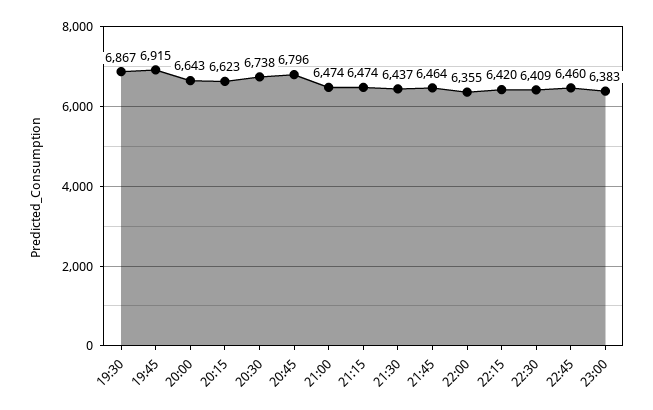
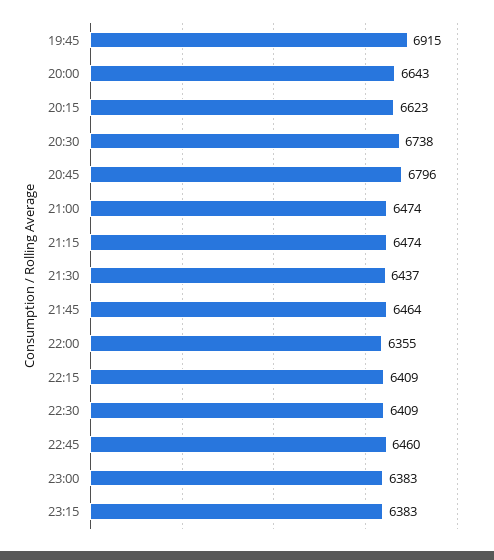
19:30: 6867 -> none
22:15: 6420 -> 6409
23:15: none -> 6383

